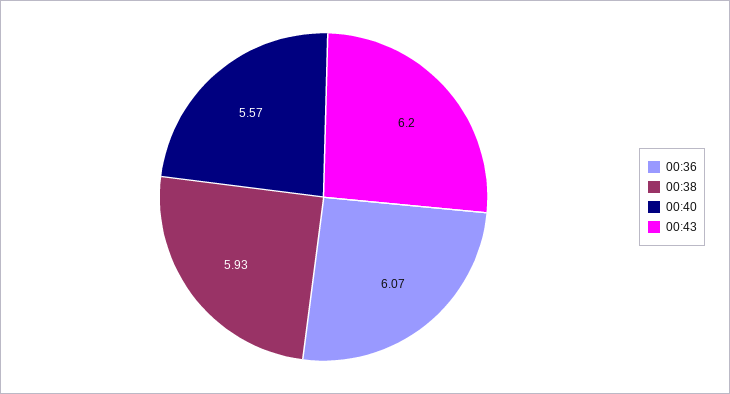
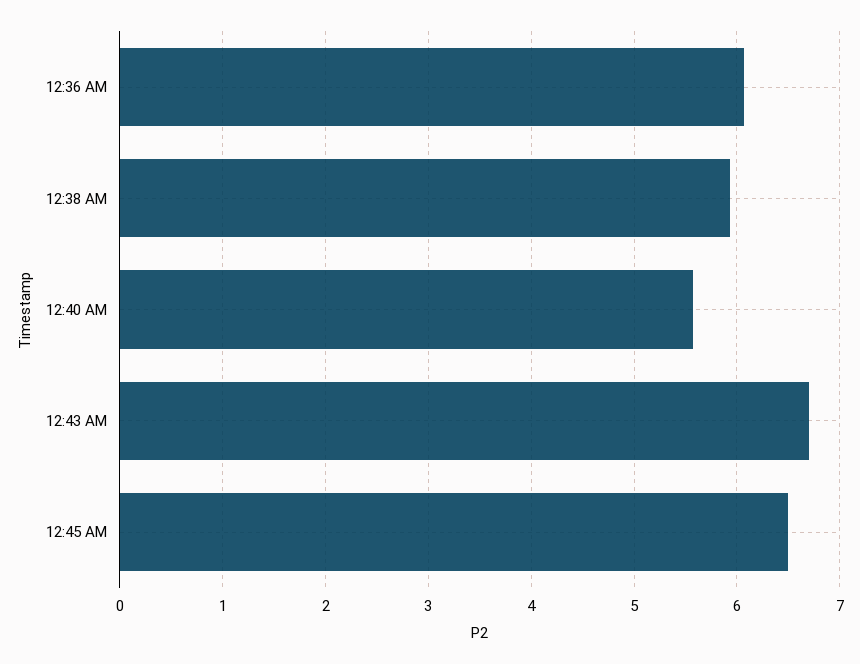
00:43: 6.2 -> 6.7
12:45 AM: none -> 6.5

